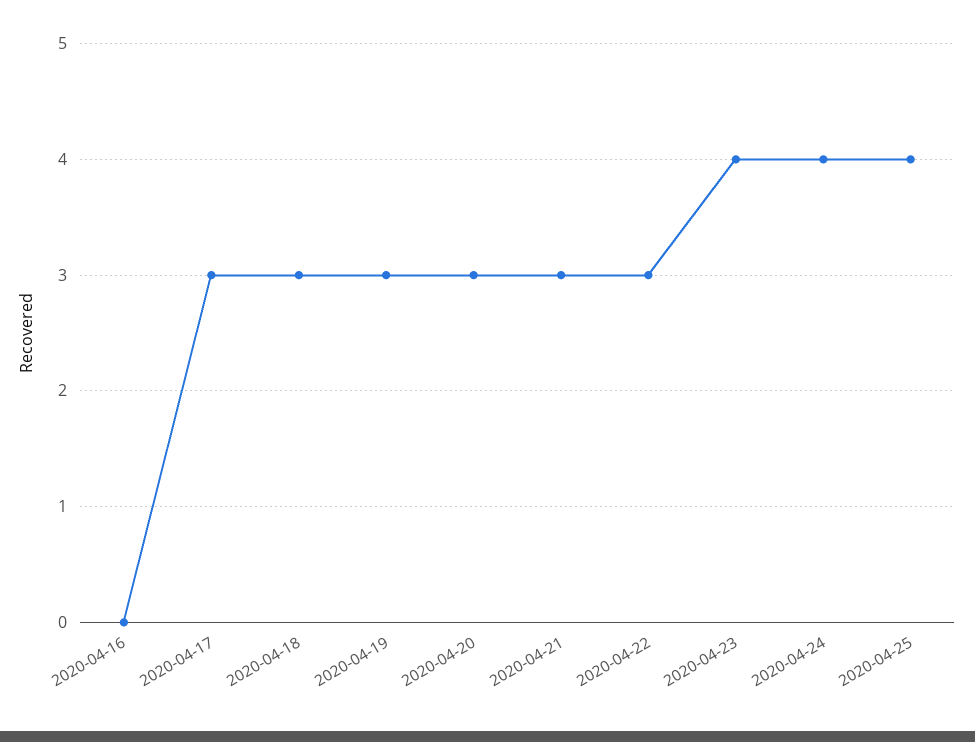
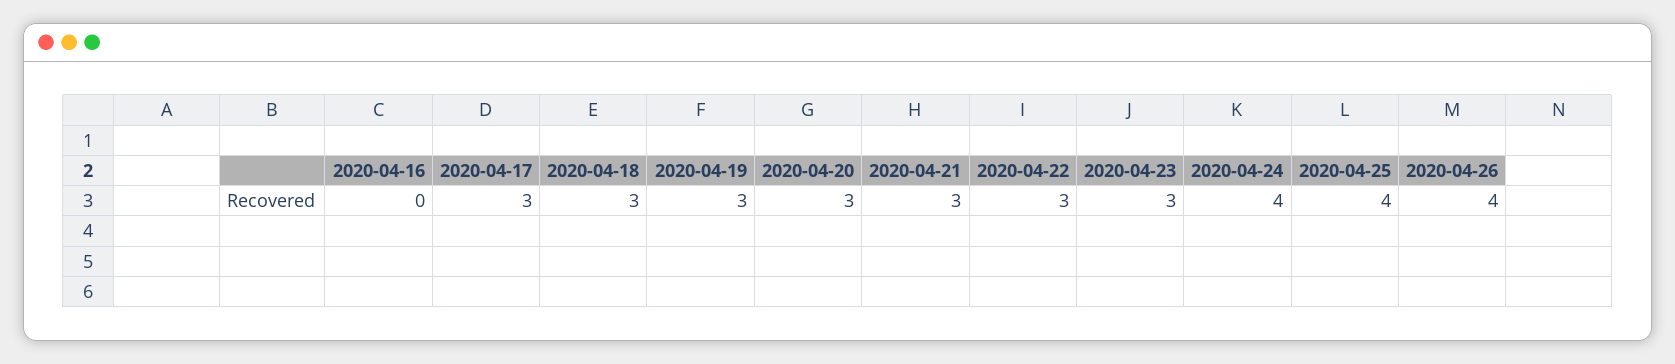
2020-04-23: 4 -> 3
2020-04-26: none -> 4

